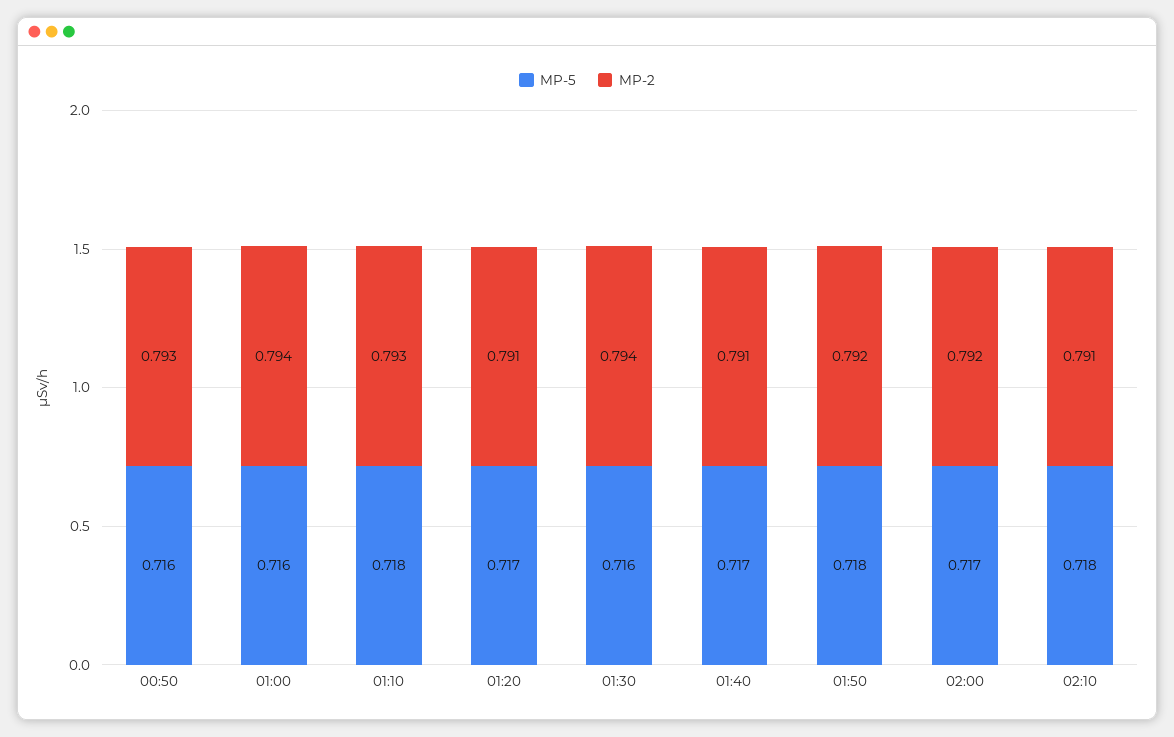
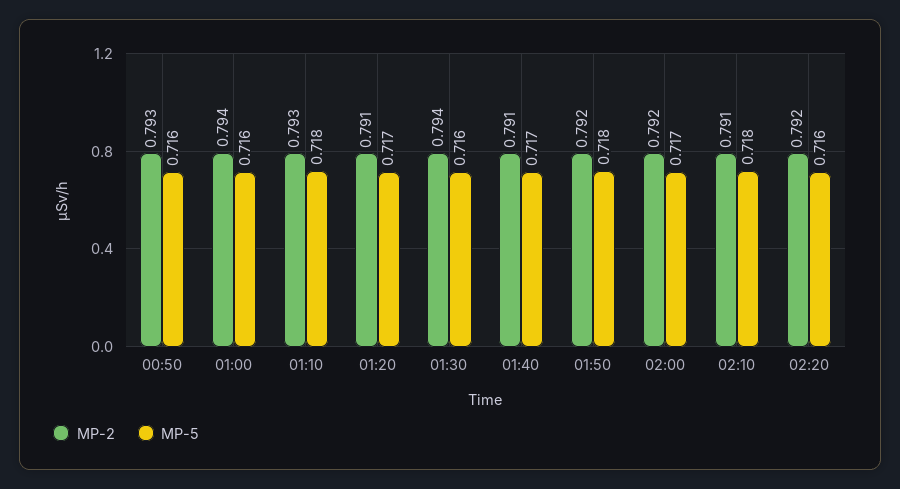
MP-2, 02:20: none -> 0.792
MP-5, 02:20: none -> 0.716

